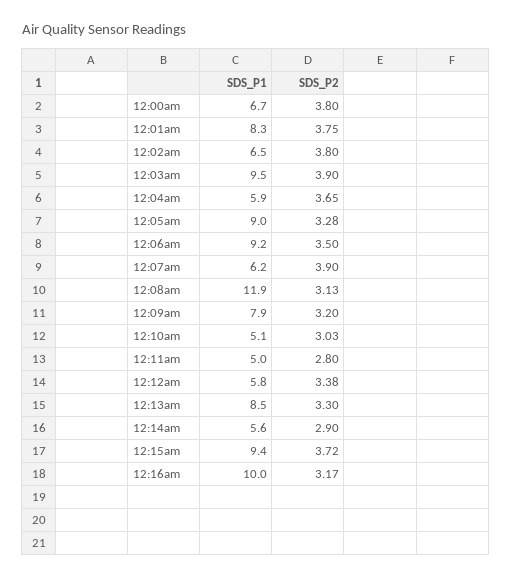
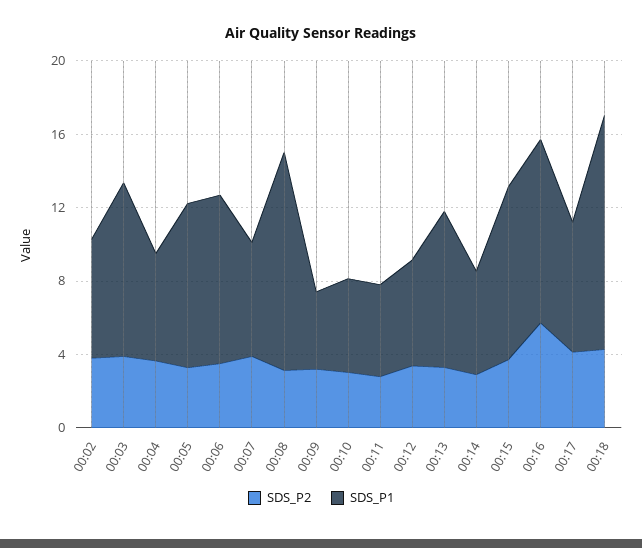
SDS_P1, 12:00am: 6.7 -> none
SDS_P2, 12:00am: 3.8 -> none
SDS_P1, 12:01am: 8.3 -> none
SDS_P2, 12:01am: 3.75 -> none
SDS_P1, 12:09am: 7.9 -> 4
SDS_P2, 12:16am: 3.17 -> 6
SDS_P2, 00:17: none -> 4
SDS_P1, 00:17: none -> 7
SDS_P2, 00:18: none -> 4
SDS_P1, 00:18: none -> 13

